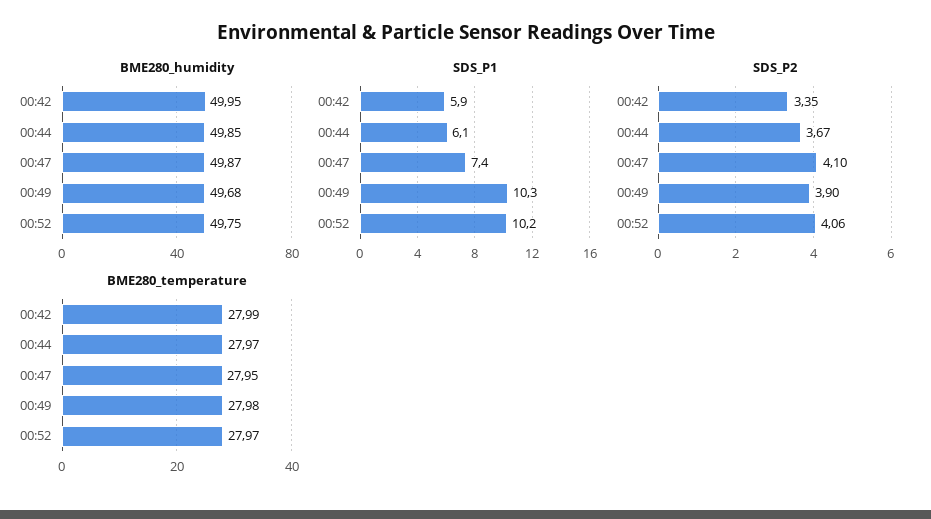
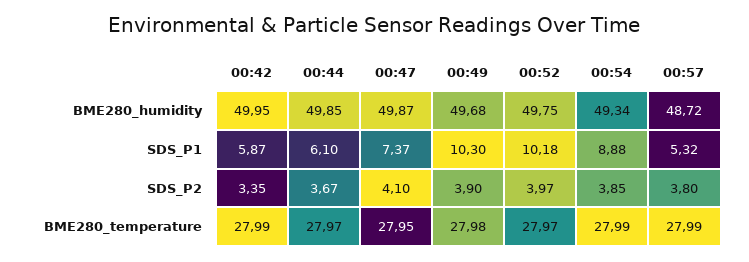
SDS_P2, 00:52: 4.06 -> 3.97
BME280_humidity, 00:54: none -> 49.34
BME280_humidity, 00:57: none -> 48.72
SDS_P1, 00:54: none -> 8.88
SDS_P1, 00:57: none -> 5.32
SDS_P2, 00:54: none -> 3.85
SDS_P2, 00:57: none -> 3.8
BME280_temperature, 00:54: none -> 27.99
BME280_temperature, 00:57: none -> 27.99

